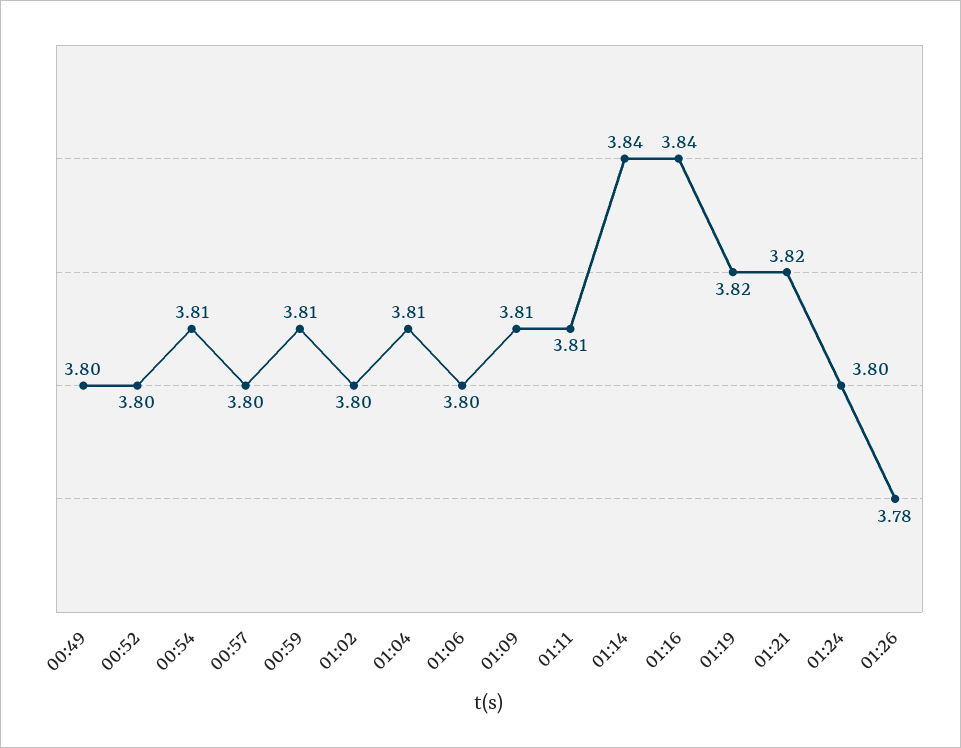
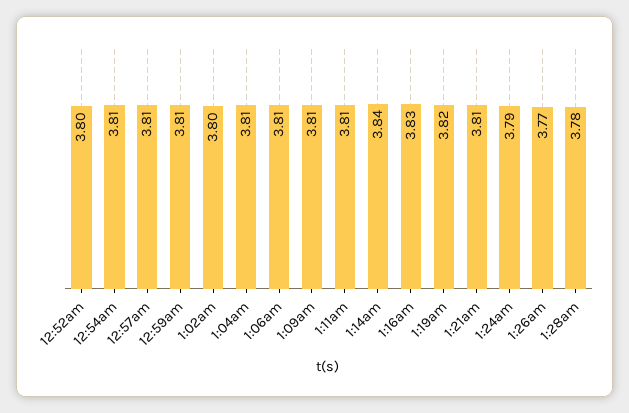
00:49: 3.8 -> none
00:57: 3.8 -> 3.81
01:06: 3.8 -> 3.81
01:16: 3.84 -> 3.83
01:21: 3.82 -> 3.81
01:24: 3.8 -> 3.79
01:26: 3.78 -> 3.77
1:28am: none -> 3.78

